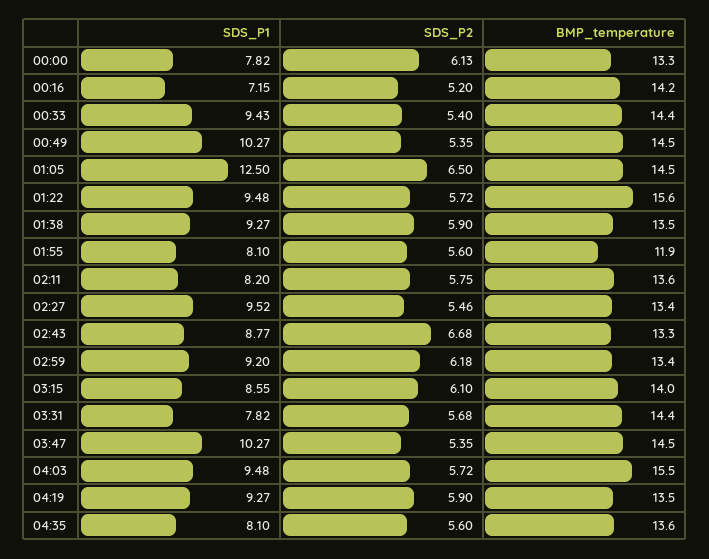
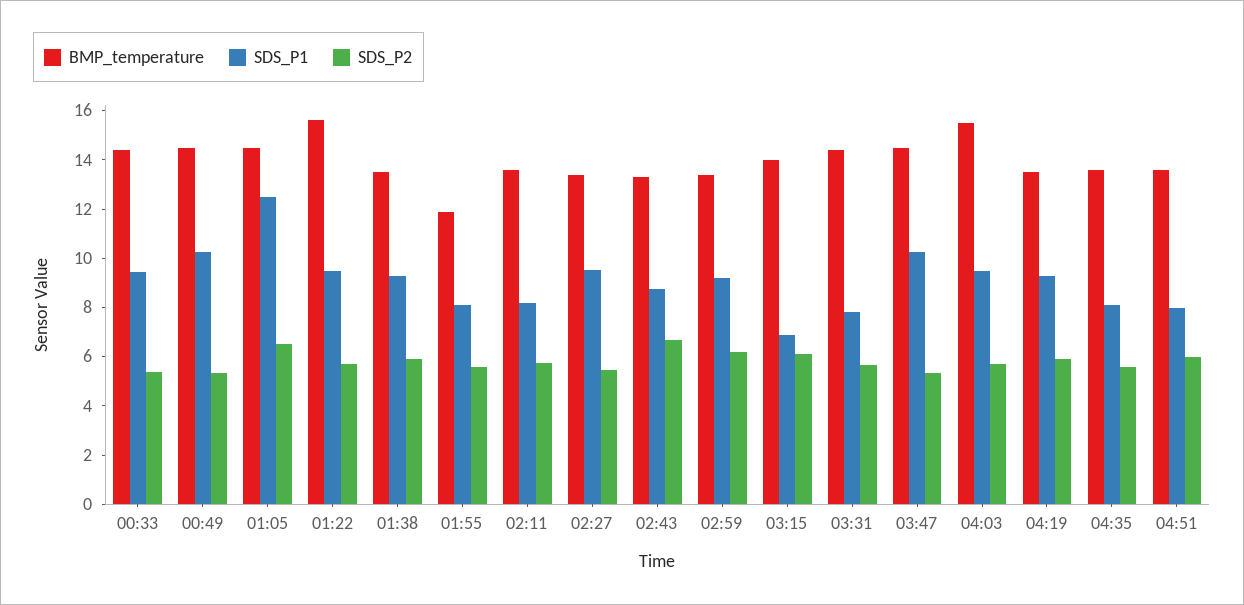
SDS_P1, 00:00: 7.82 -> none
SDS_P2, 00:00: 6.13 -> none
BMP_temperature, 00:00: 13.3 -> none
SDS_P1, 00:16: 7.15 -> none
SDS_P2, 00:16: 5.2 -> none
BMP_temperature, 00:16: 14.2 -> none
SDS_P1, 03:15: 8.55 -> 7
BMP_temperature, 04:51: none -> 13.5
SDS_P1, 04:51: none -> 8
SDS_P2, 04:51: none -> 6

